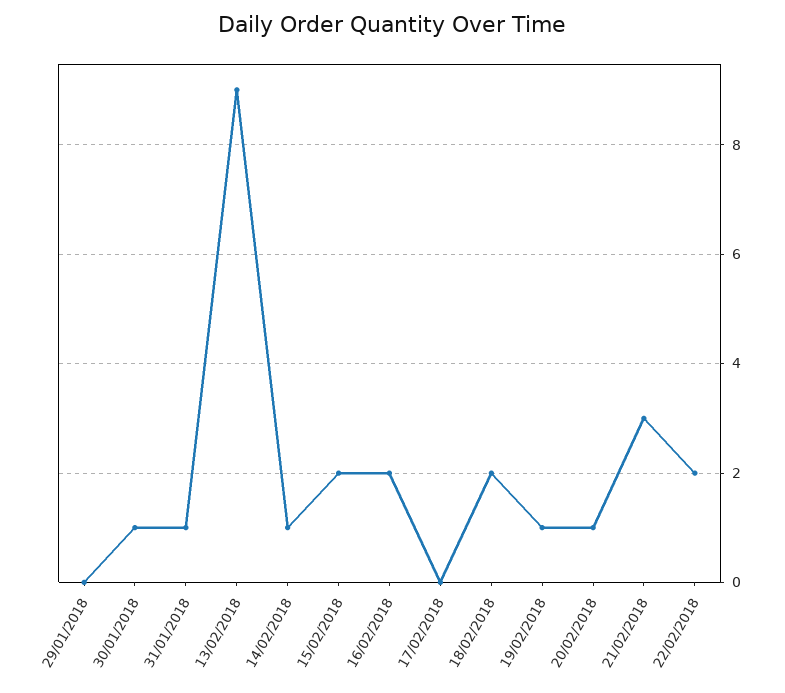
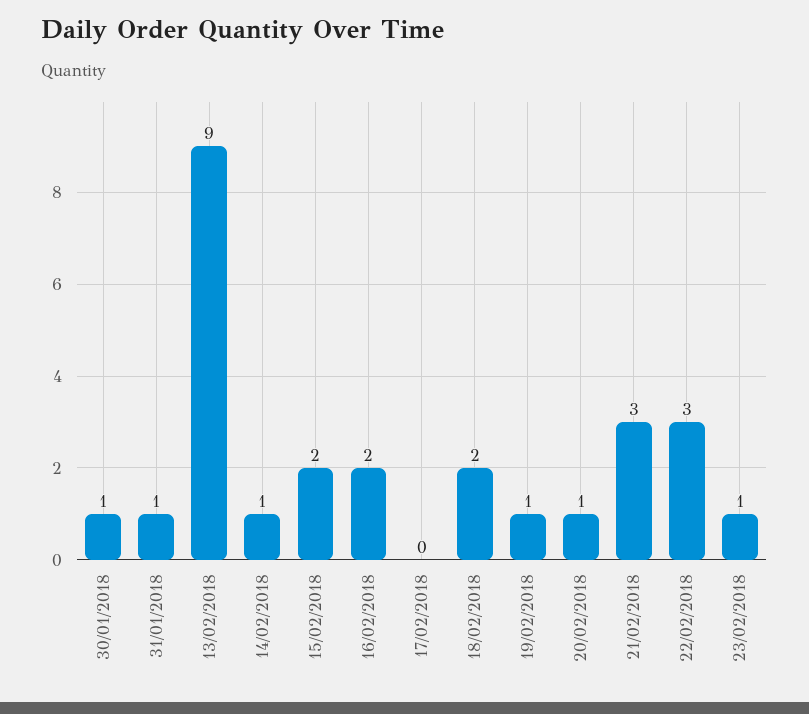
29/01/2018: 0 -> none
22/02/2018: 2 -> 3
23/02/2018: none -> 1

